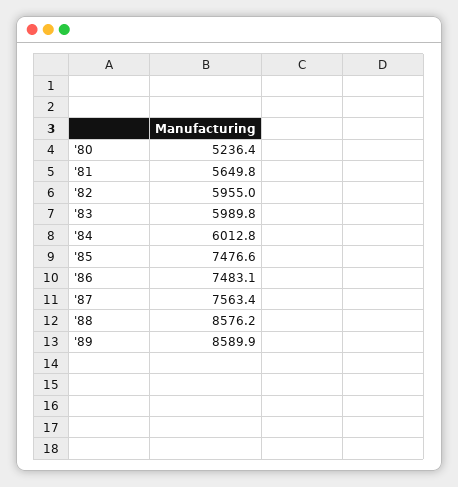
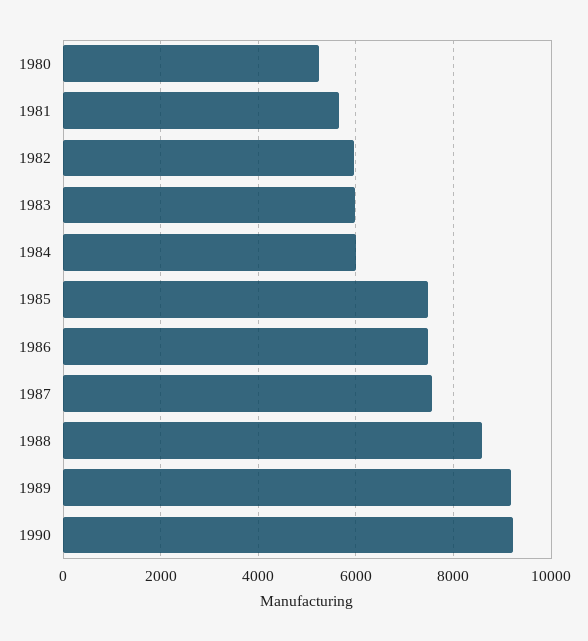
'89: 8589.9 -> 9200
1990: none -> 9200

